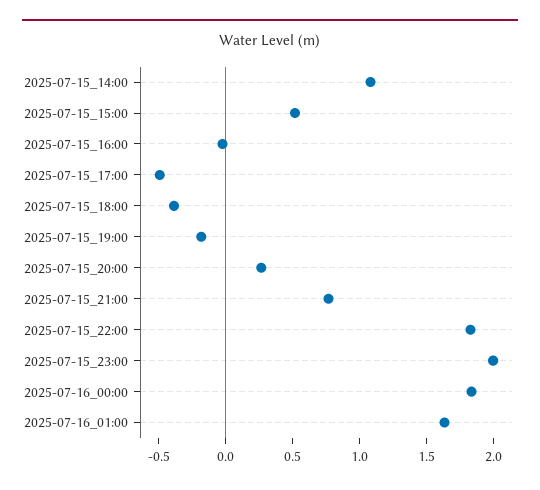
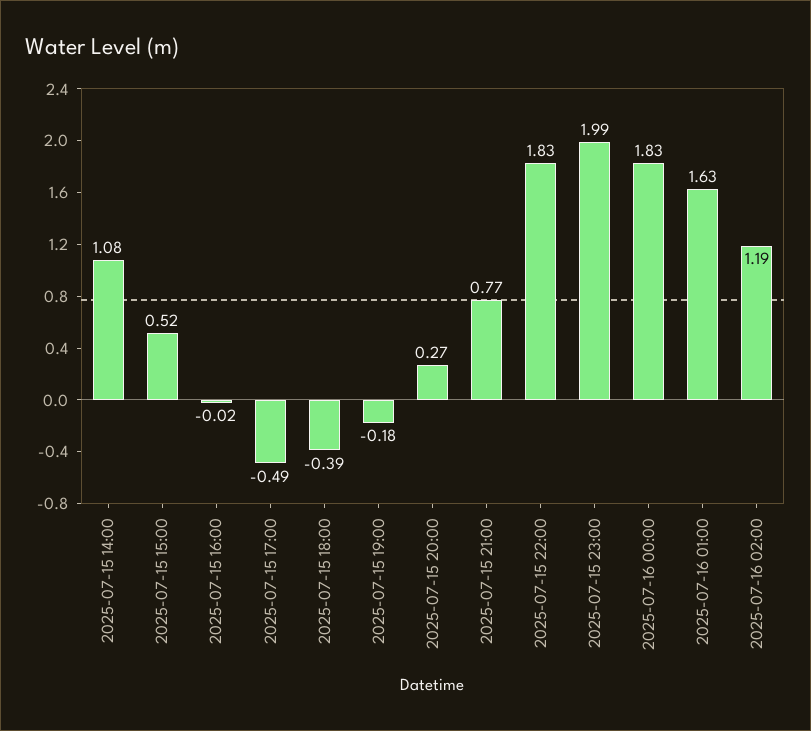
2025-07-16 02:00: none -> 1.19

